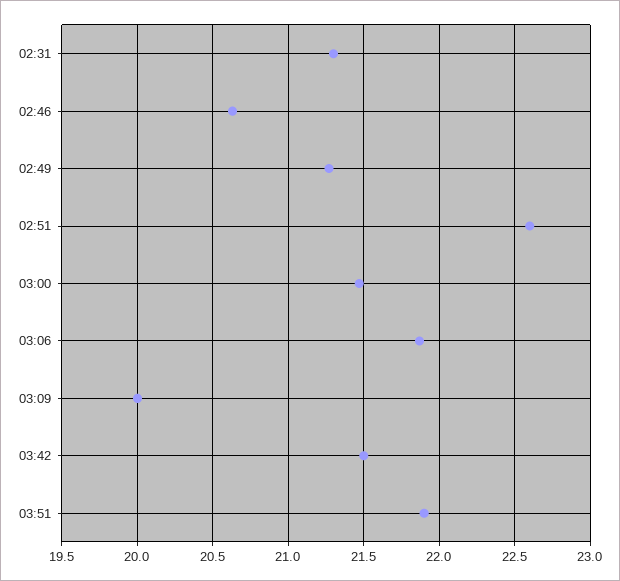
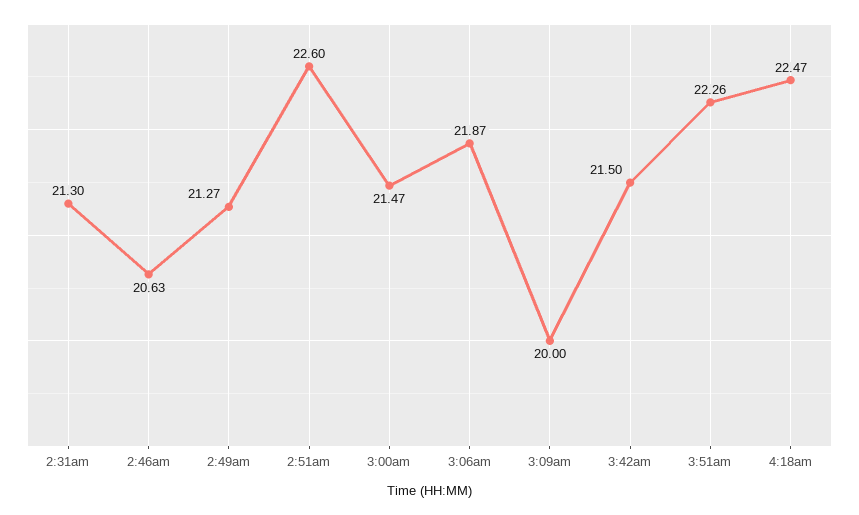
03:51: 21.9 -> 22.26
4:18am: none -> 22.47

